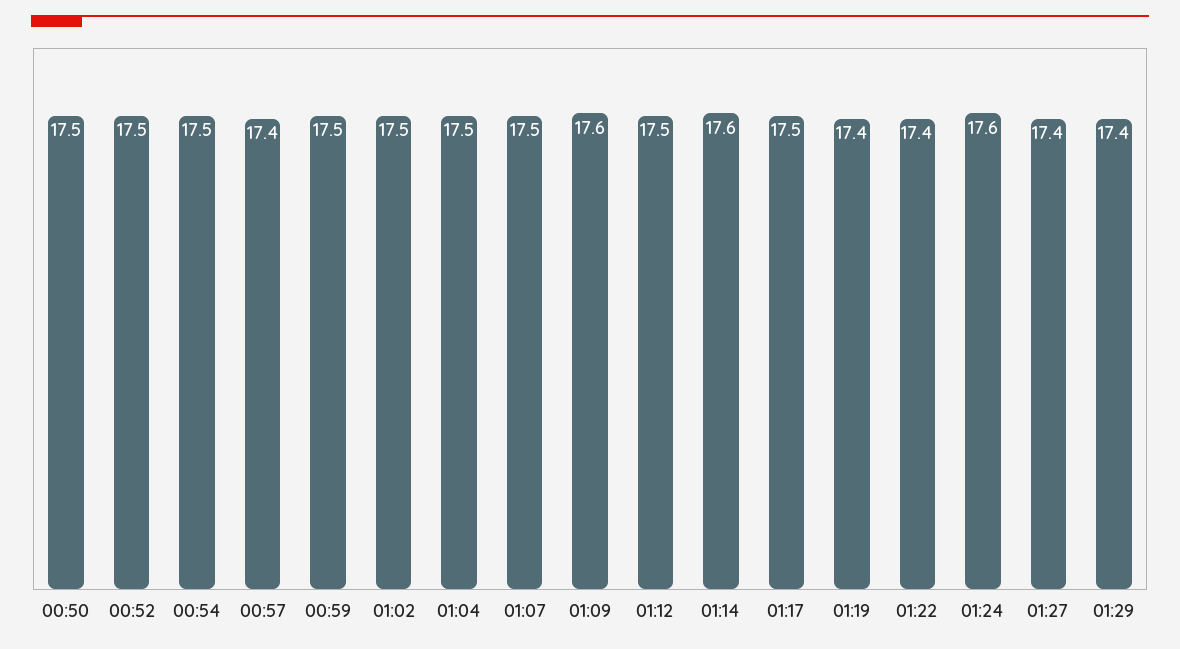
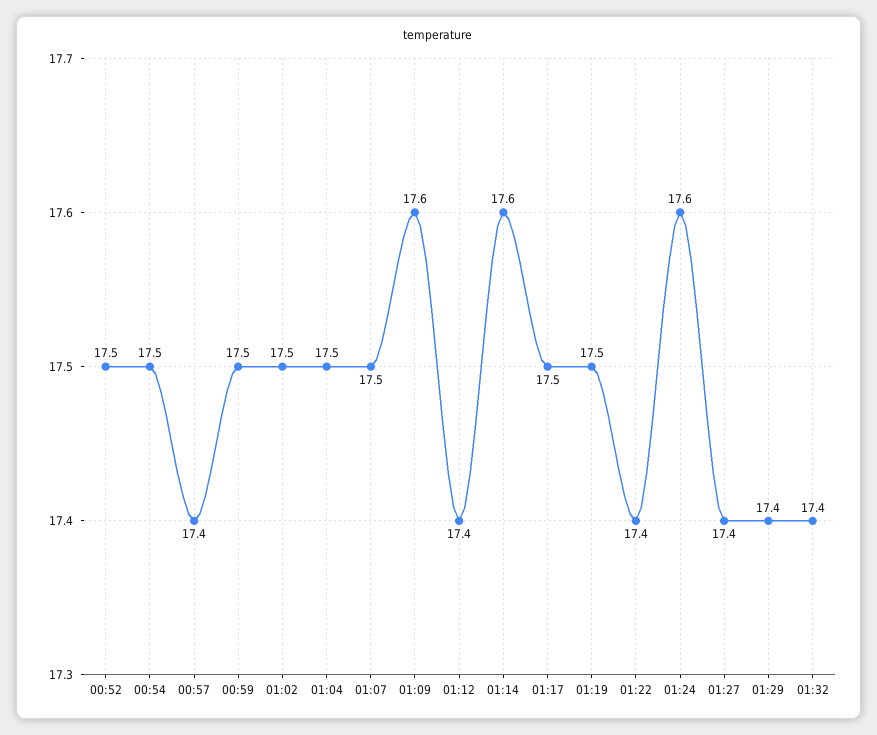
00:50: 17.5 -> none
01:12: 17.5 -> 17.4
01:19: 17.4 -> 17.5
01:32: none -> 17.4

